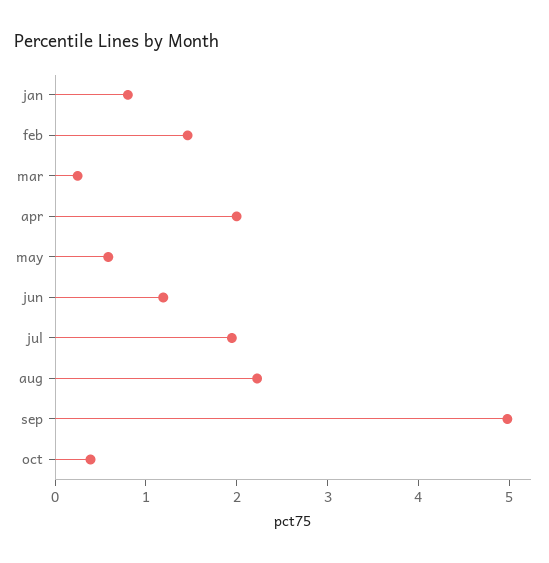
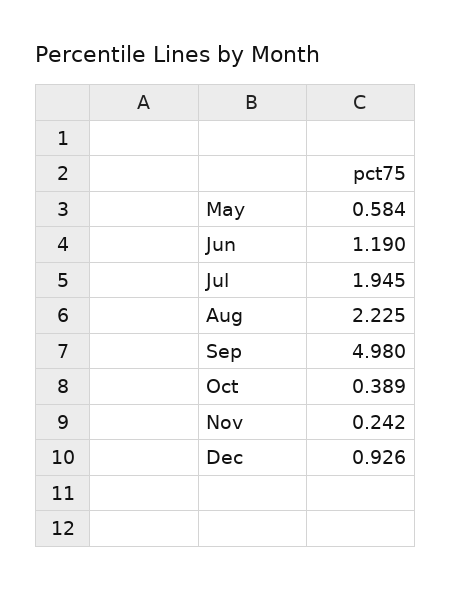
jan: 0.8 -> none
feb: 1.4 -> none
mar: 0.2 -> none
apr: 2 -> none
Nov: none -> 0.242
Dec: none -> 0.926

